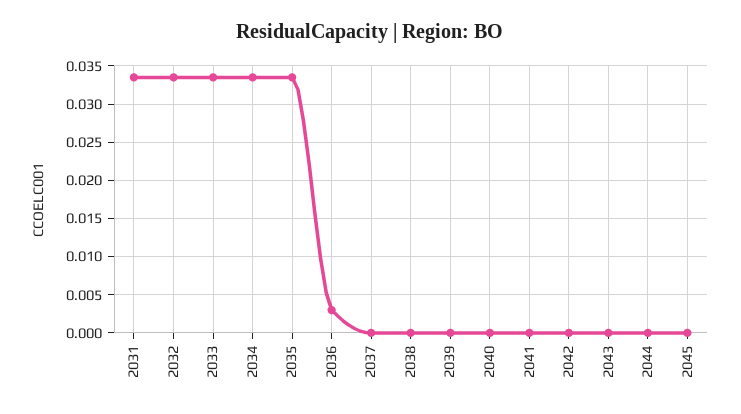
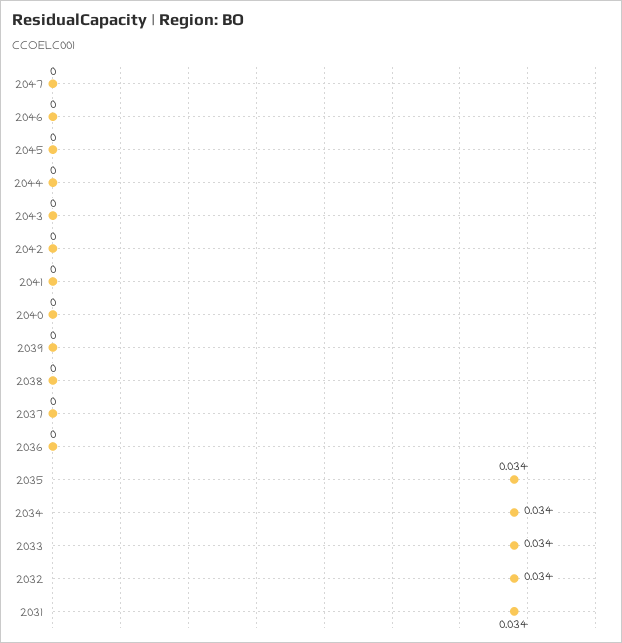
2036: 0.003 -> 0
2047: none -> 0
2046: none -> 0

